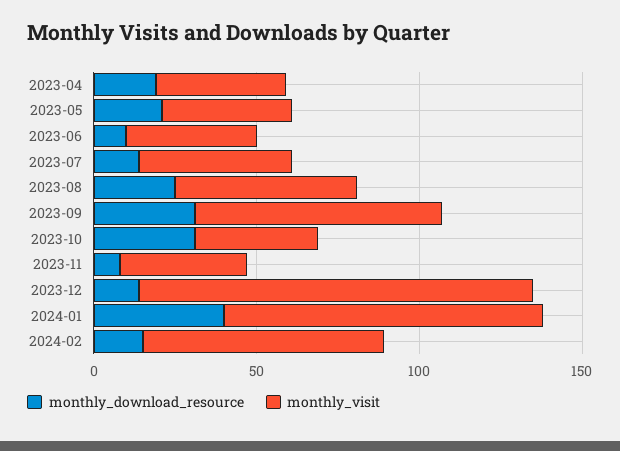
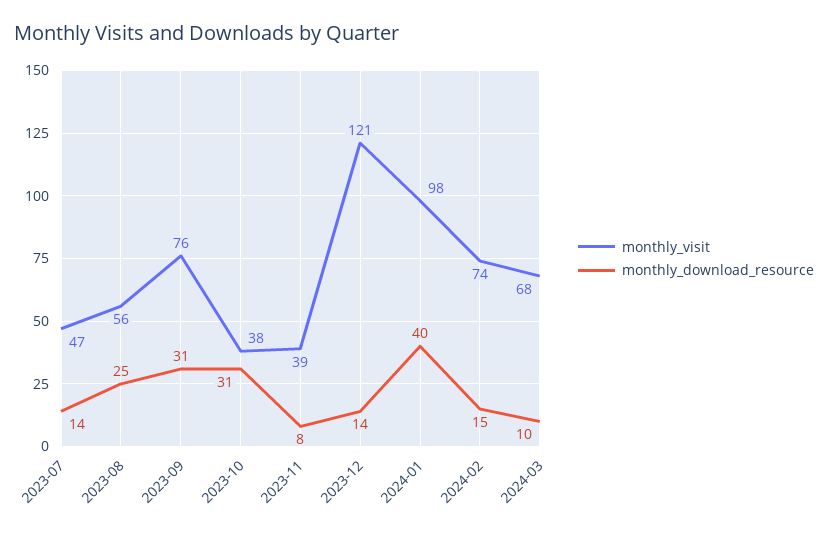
monthly_download_resource, 2023-04: 20 -> none
monthly_visit, 2023-04: 40 -> none
monthly_download_resource, 2023-05: 20 -> none
monthly_visit, 2023-05: 40 -> none
monthly_download_resource, 2023-06: 10 -> none
monthly_visit, 2023-06: 40 -> none
monthly_visit, 2024-03: none -> 68
monthly_download_resource, 2024-03: none -> 10

